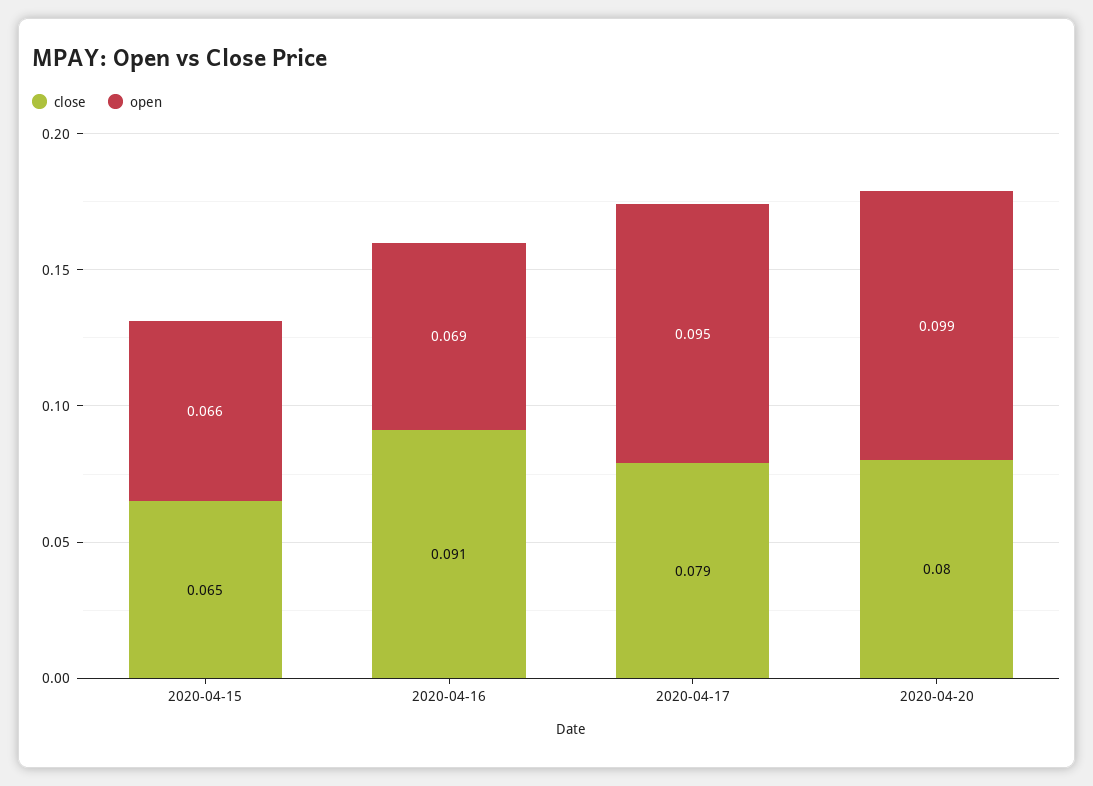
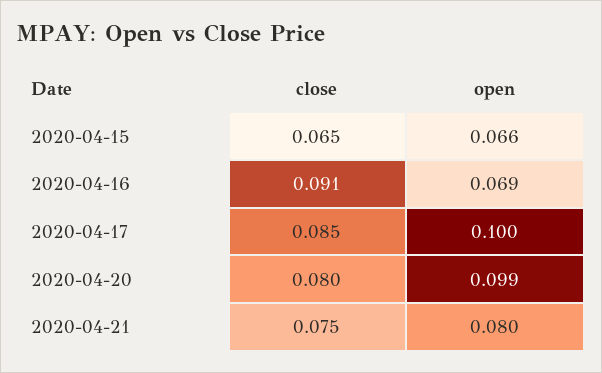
close, 2020-04-17: 0.079 -> 0.085
open, 2020-04-17: 0.095 -> 0.1
close, 2020-04-21: none -> 0.075
open, 2020-04-21: none -> 0.08

